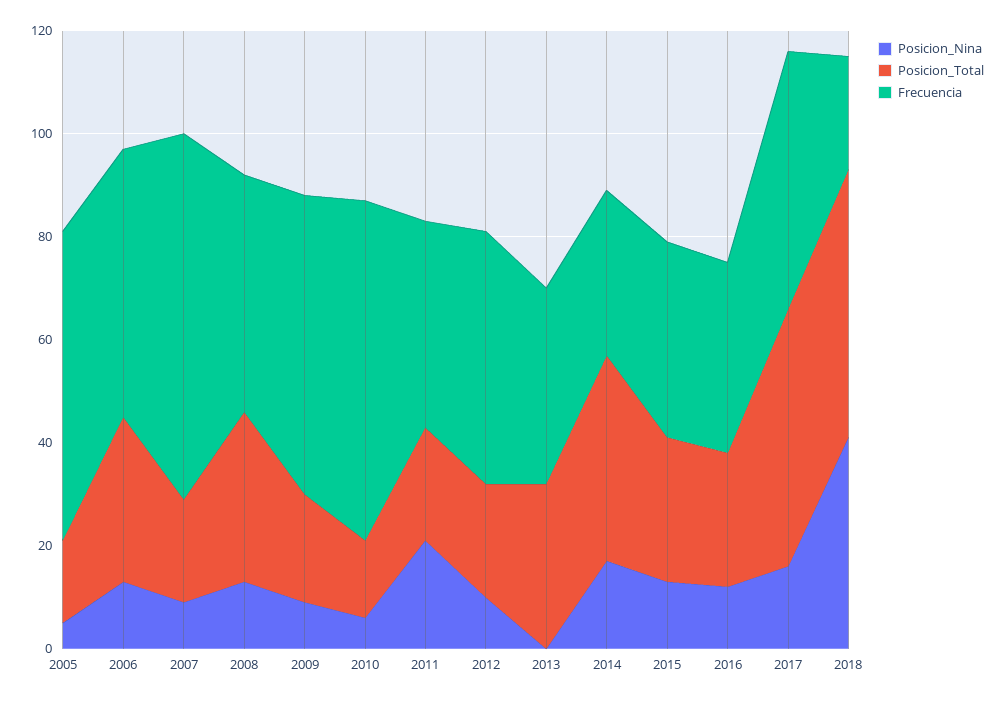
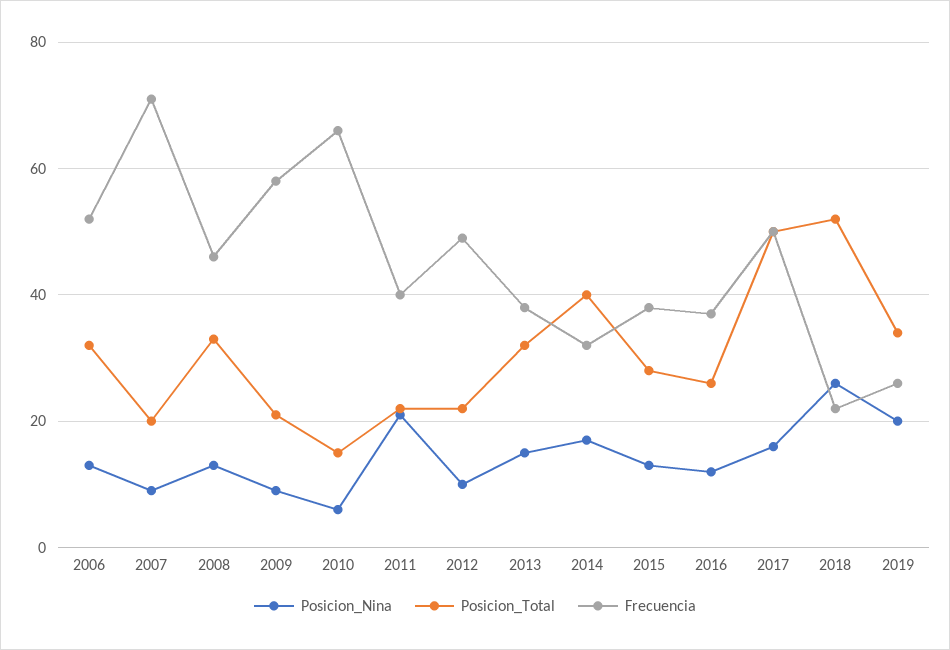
Posicion_Nina, 2005: 5 -> none
Posicion_Total, 2005: 15 -> none
Frecuencia, 2005: 60 -> none
Posicion_Nina, 2013: 0 -> 15
Posicion_Nina, 2018: 40 -> 25
Posicion_Nina, 2019: none -> 20
Posicion_Total, 2019: none -> 35
Frecuencia, 2019: none -> 25

